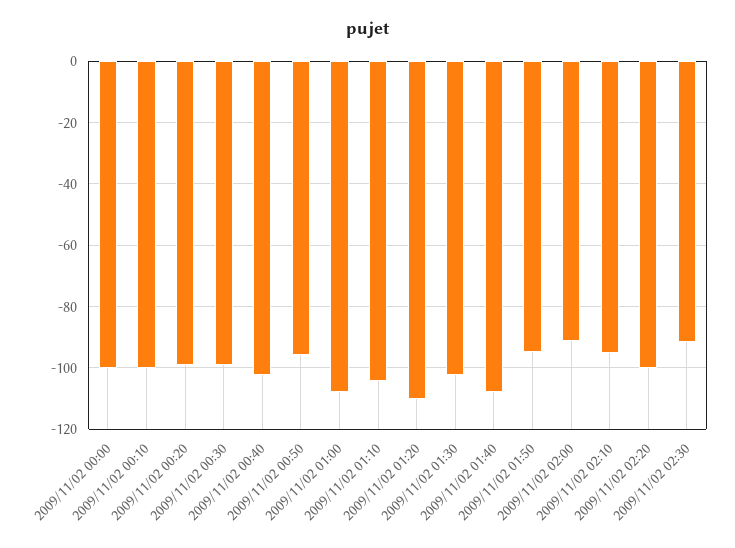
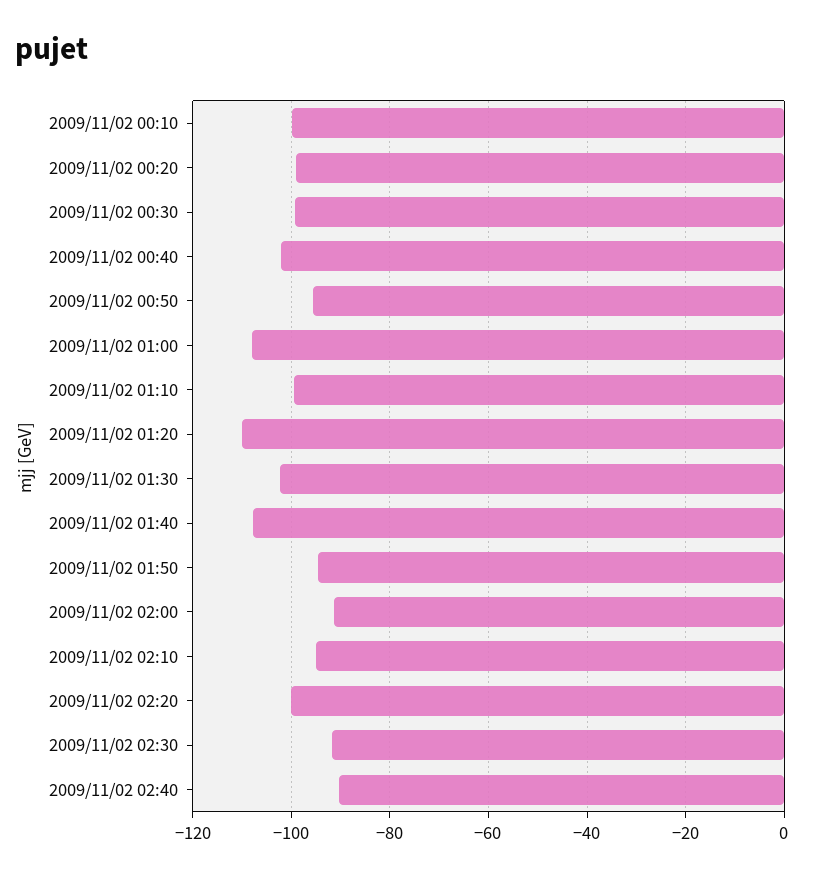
2009/11/02 00:00: -100 -> none
2009/11/02 01:10: -104 -> -100
2009/11/02 02:40: none -> -90

